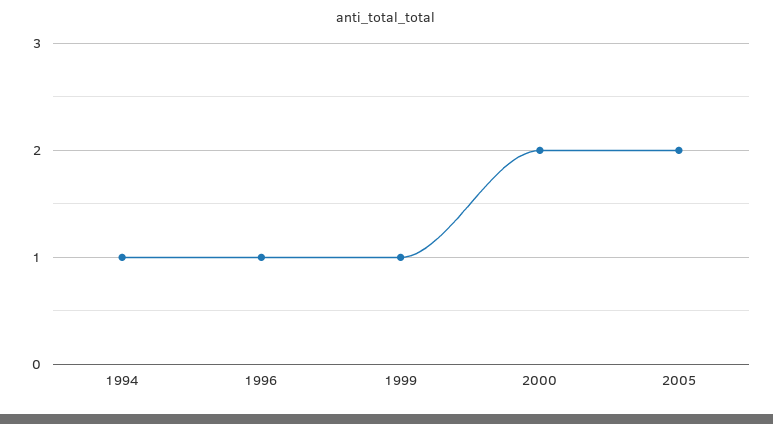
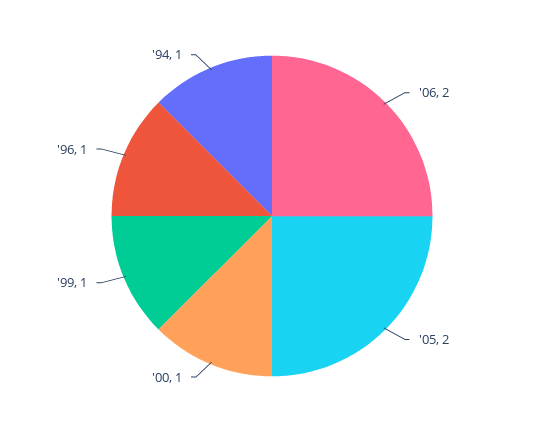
2000: 2 -> 1
'06: none -> 2

